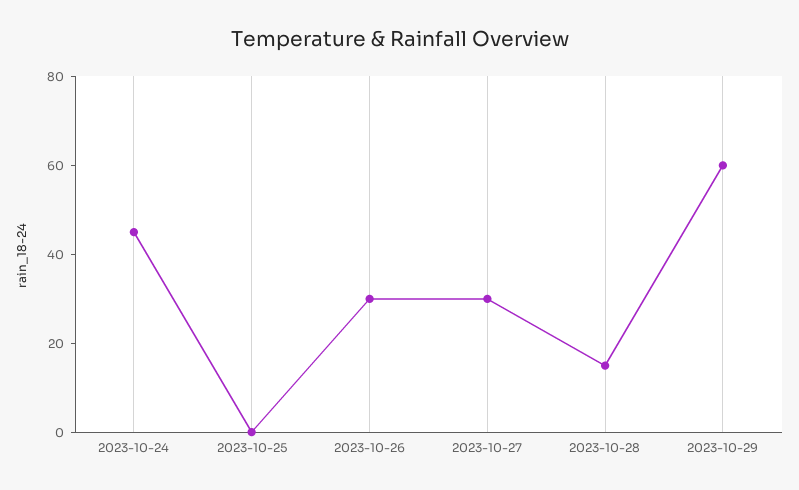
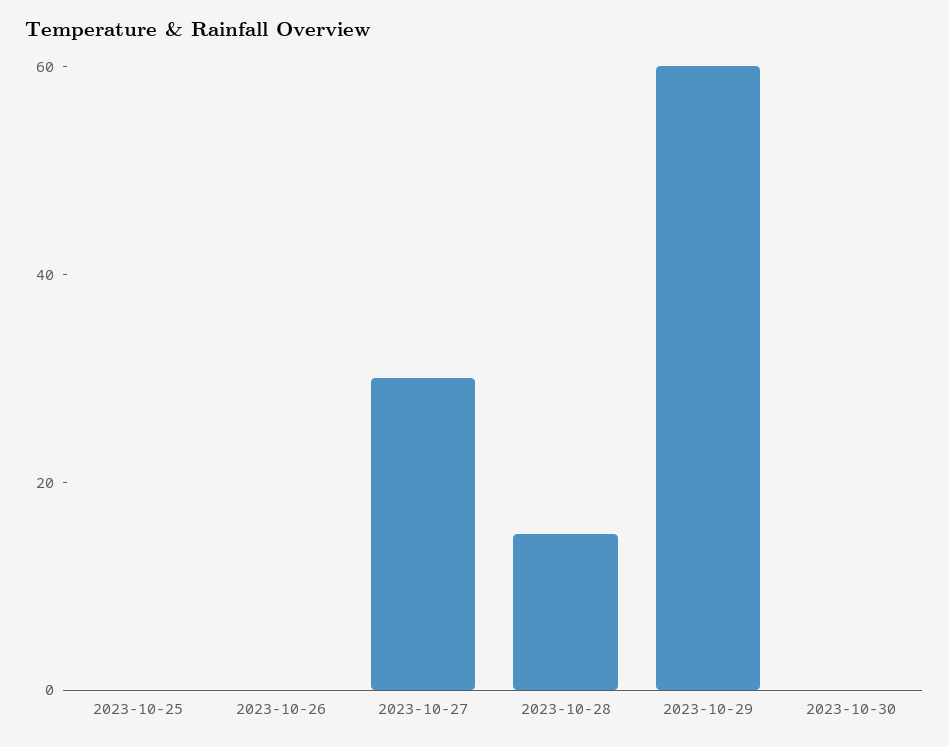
2023-10-24: 45 -> none
2023-10-26: 30 -> 0
2023-10-30: none -> 0

